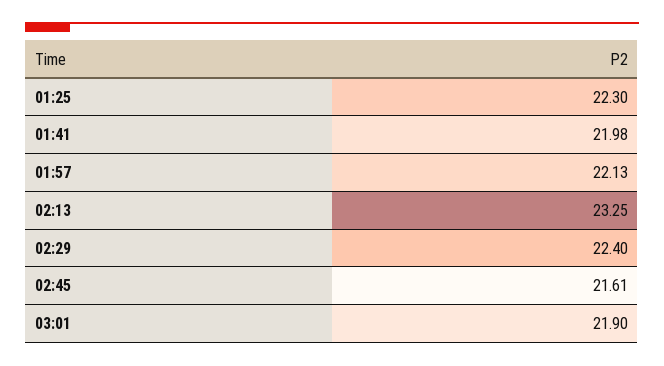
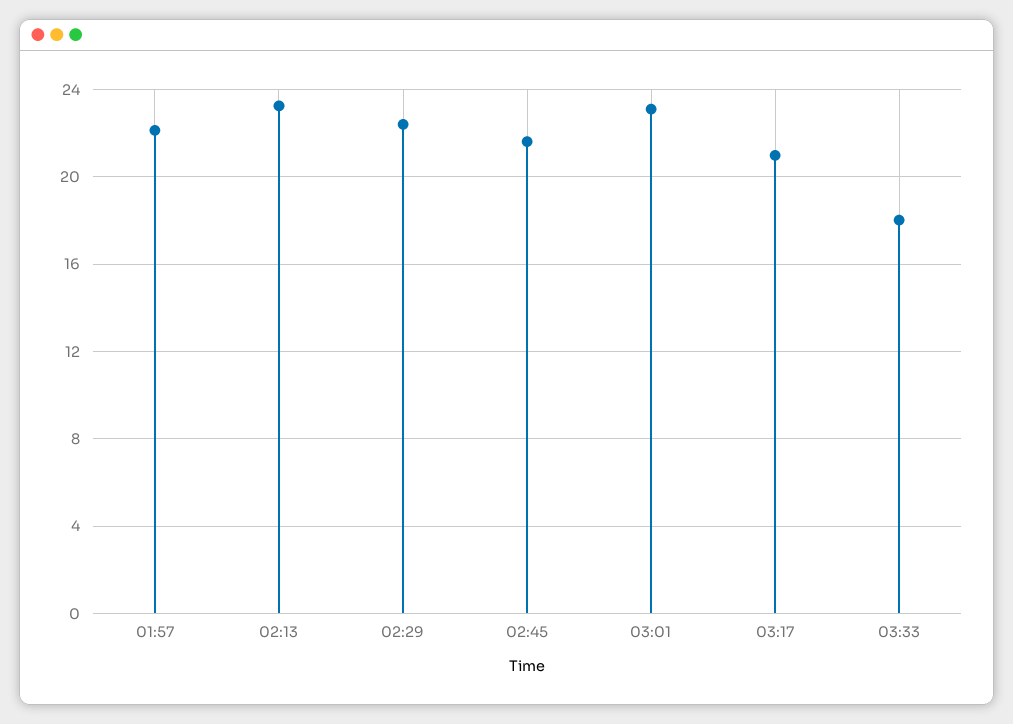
01:25: 22.3 -> none
01:41: 21.98 -> none
03:01: 21.9 -> 23
03:17: none -> 21
03:33: none -> 18

